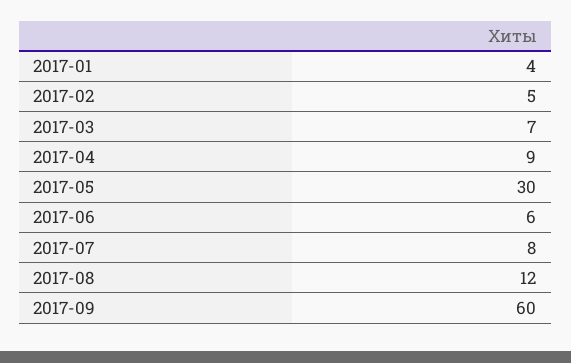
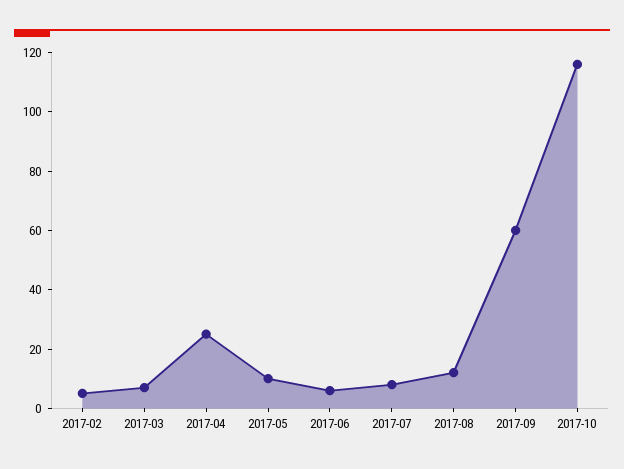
2017-01: 4 -> none
2017-04: 9 -> 25
2017-05: 30 -> 10
2017-10: none -> 115

